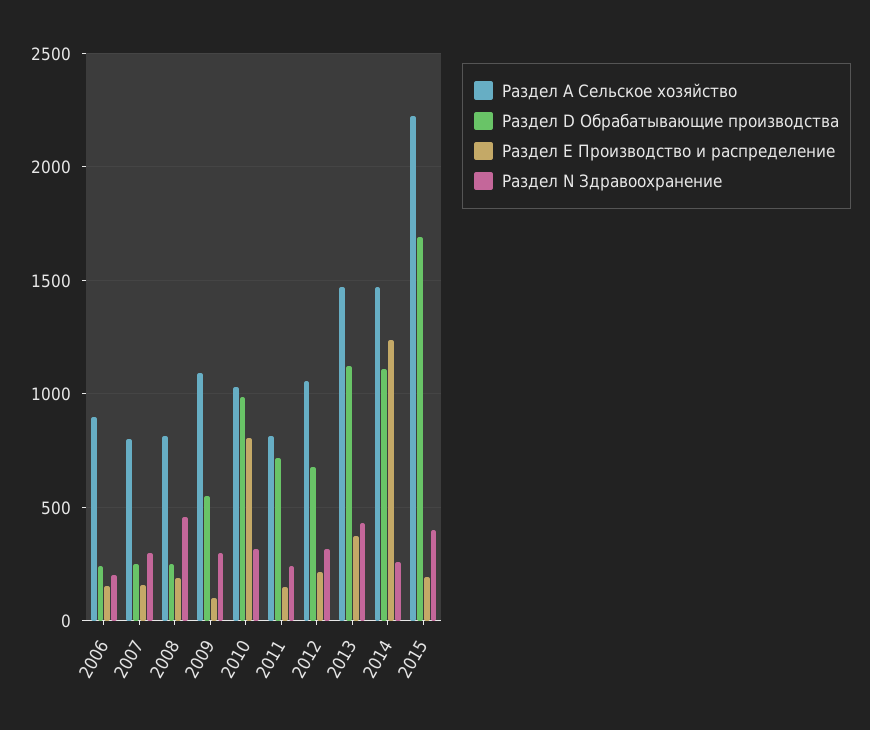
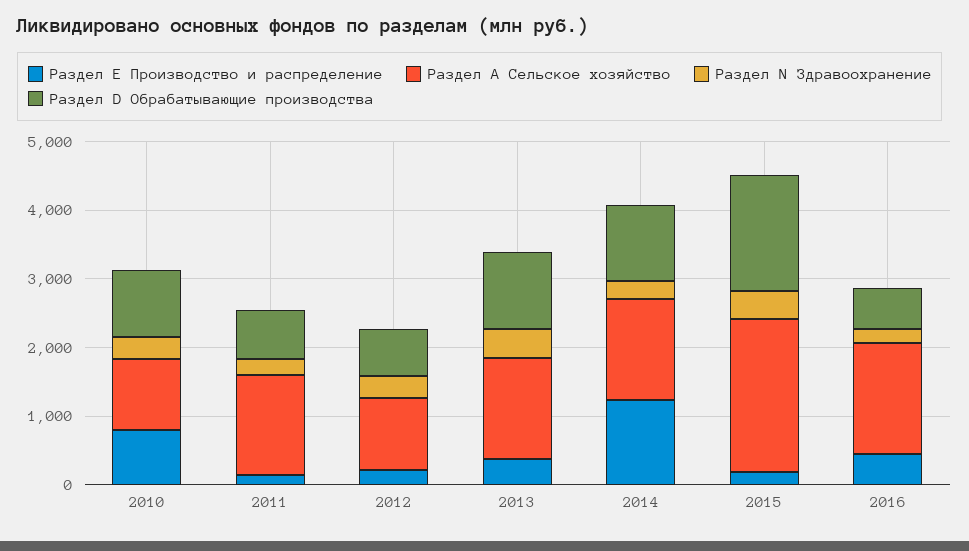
Раздел А Сельское хозяйство, 2006: 900 -> none
Раздел D Обрабатывающие производства, 2006: 250 -> none
Раздел Е Производство и распределение, 2006: 150 -> none
Раздел N Здравоохранение, 2006: 200 -> none
Раздел А Сельское хозяйство, 2007: 800 -> none
Раздел D Обрабатывающие производства, 2007: 250 -> none
Раздел Е Производство и распределение, 2007: 150 -> none
Раздел N Здравоохранение, 2007: 300 -> none
Раздел А Сельское хозяйство, 2008: 800 -> none
Раздел D Обрабатывающие производства, 2008: 250 -> none
Раздел Е Производство и распределение, 2008: 200 -> none
Раздел N Здравоохранение, 2008: 450 -> none
Раздел А Сельское хозяйство, 2009: 1100 -> none
Раздел D Обрабатывающие производства, 2009: 550 -> none
Раздел Е Производство и распределение, 2009: 100 -> none
Раздел N Здравоохранение, 2009: 300 -> none
Раздел А Сельское хозяйство, 2011: 800 -> 1400
Раздел Е Производство и распределение, 2016: none -> 400
Раздел А Сельское хозяйство, 2016: none -> 1600
Раздел N Здравоохранение, 2016: none -> 200
Раздел D Обрабатывающие производства, 2016: none -> 600

